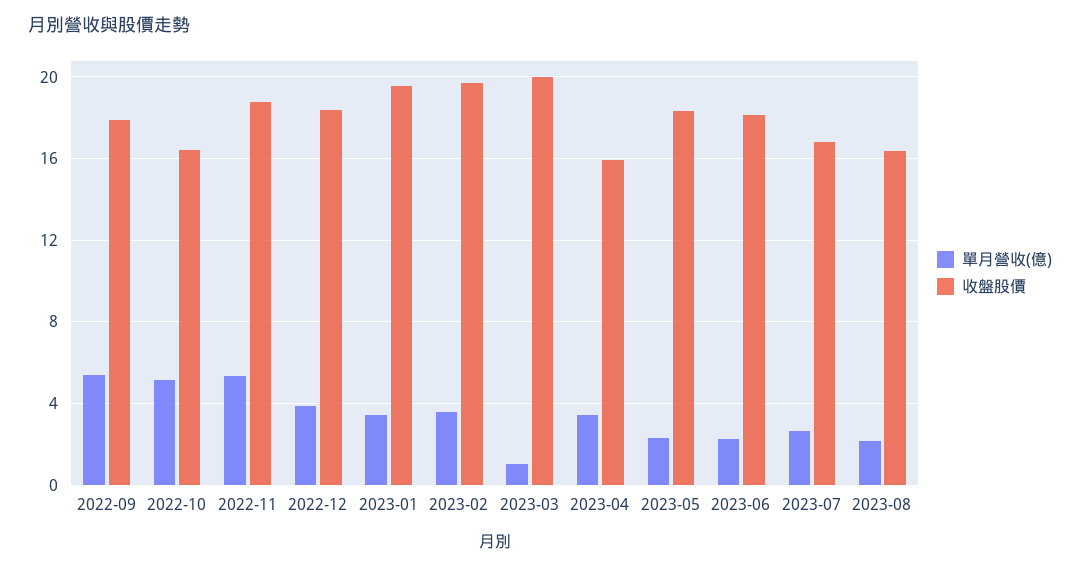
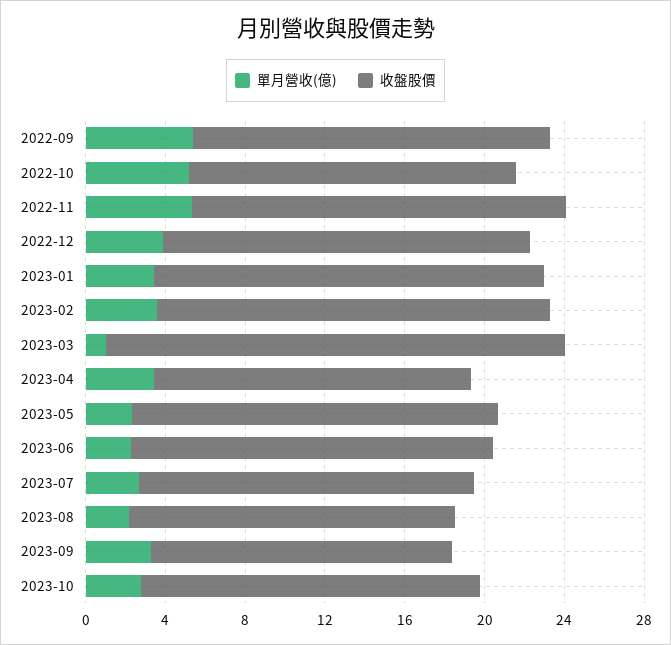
收盤股價, 2023-03: 20 -> 23
單月營收(億), 2023-09: none -> 3
收盤股價, 2023-09: none -> 15
單月營收(億), 2023-10: none -> 3
收盤股價, 2023-10: none -> 17

